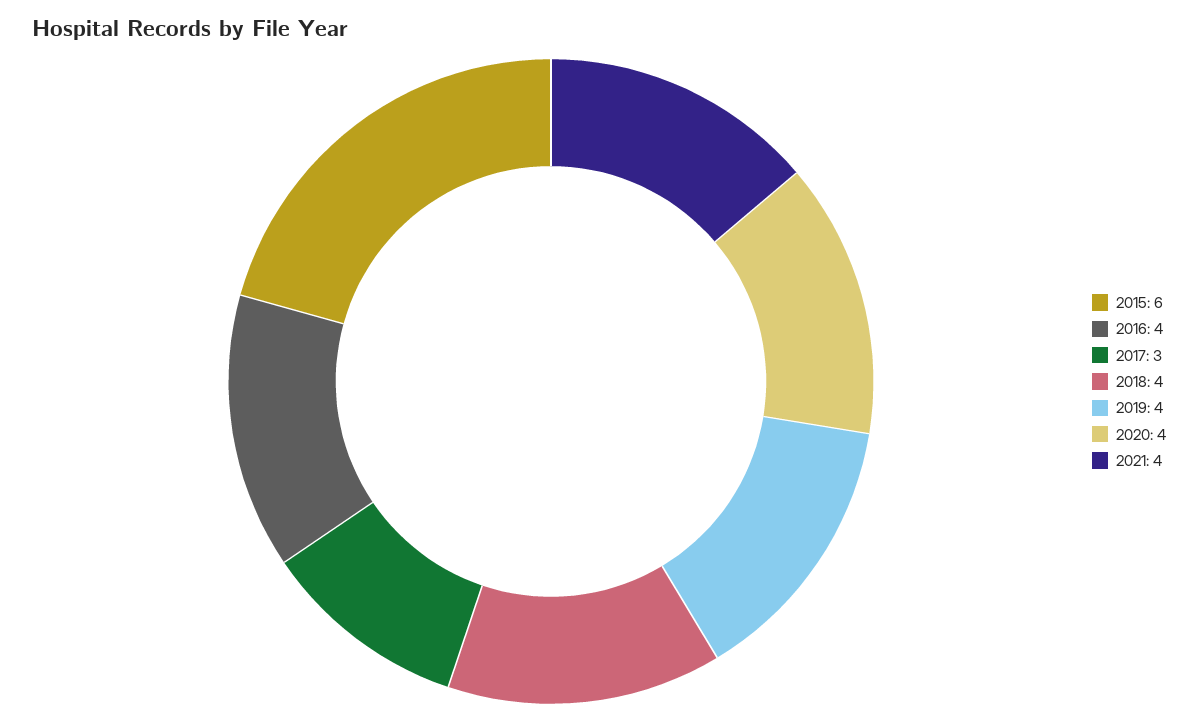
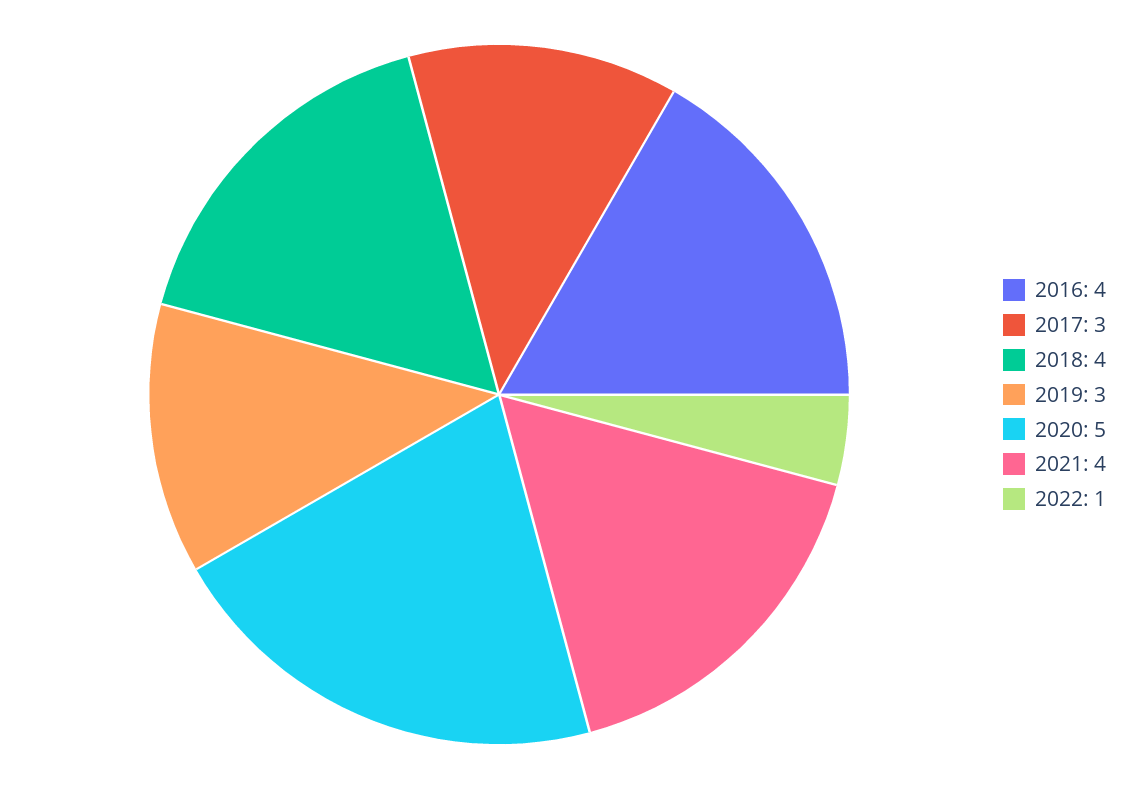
2015: 6 -> none
2019: 4 -> 3
2020: 4 -> 5
2022: none -> 1

